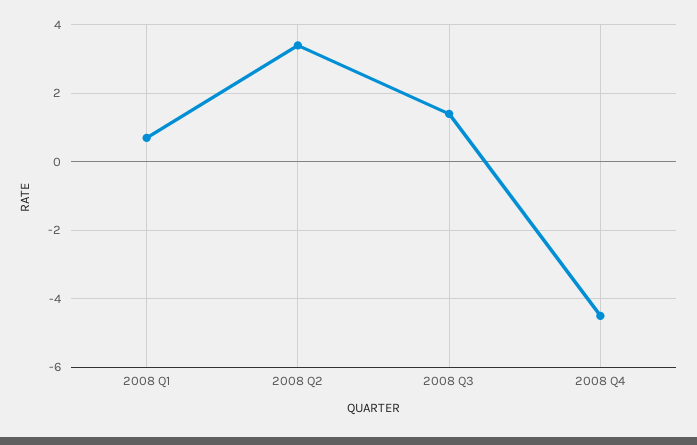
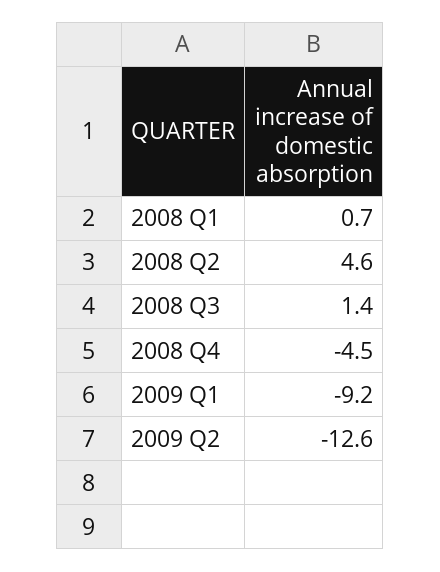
2008 Q2: 3.5 -> 4.6
2009 Q1: none -> -9.2
2009 Q2: none -> -12.6

